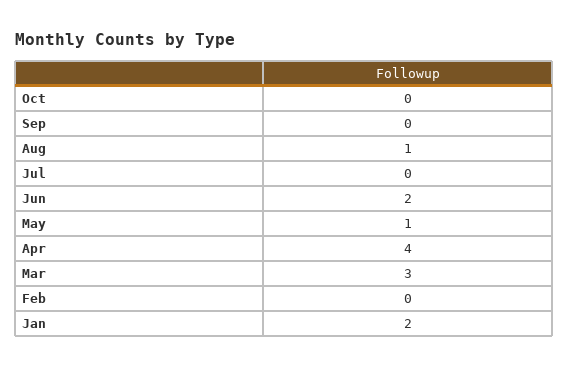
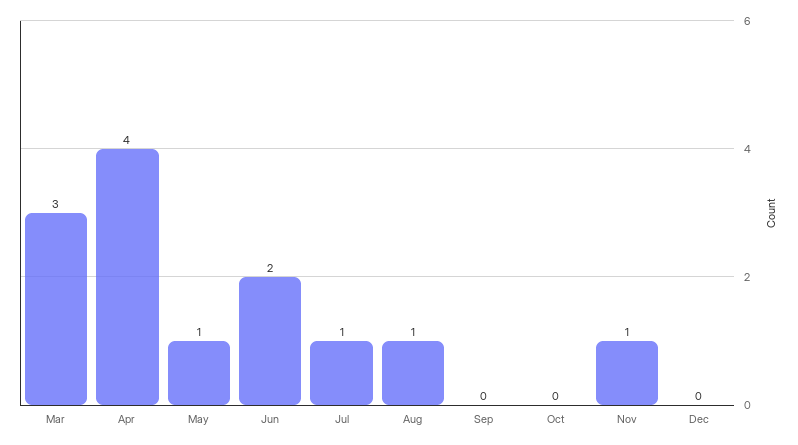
Jul: 0 -> 1
Feb: 0 -> none
Jan: 2 -> none
Nov: none -> 1
Dec: none -> 0

